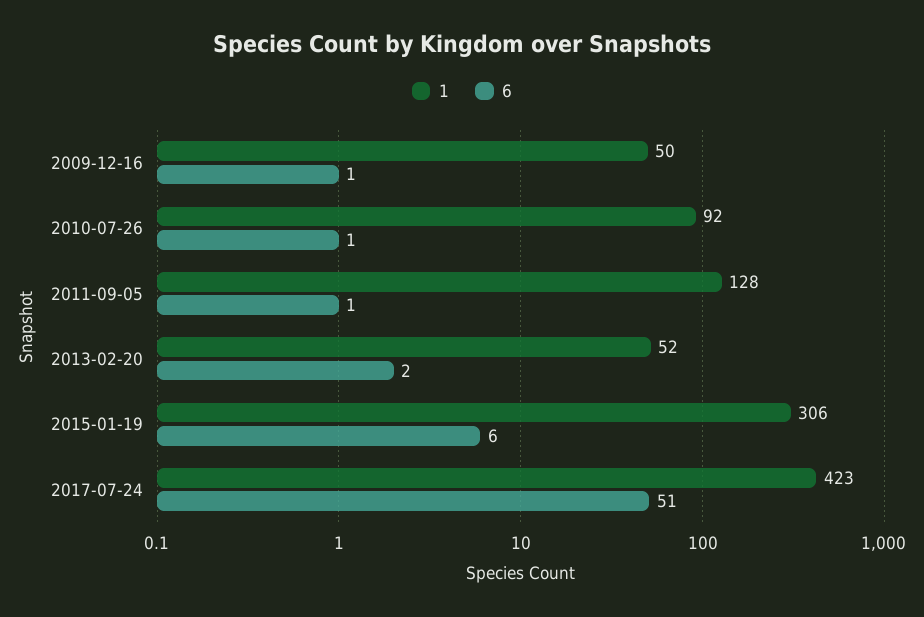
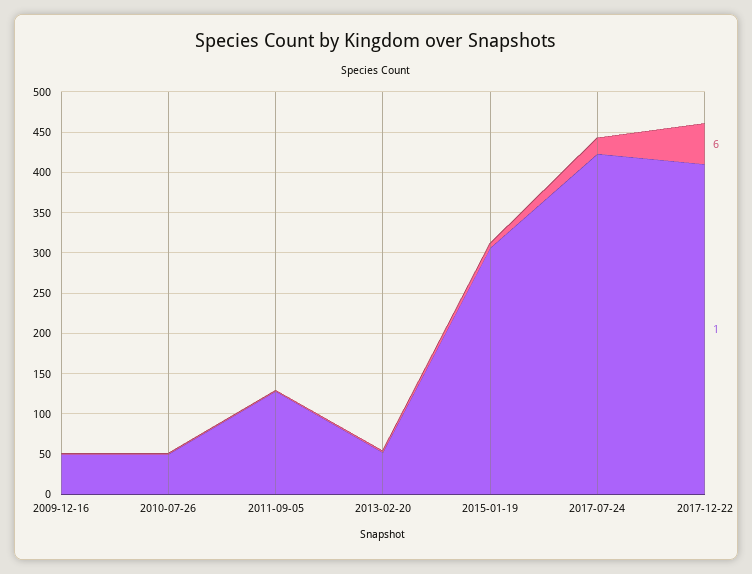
1, 2010-07-26: 92 -> 50
6, 2017-07-24: 51 -> 20
6, 2017-12-22: none -> 50
1, 2017-12-22: none -> 410

